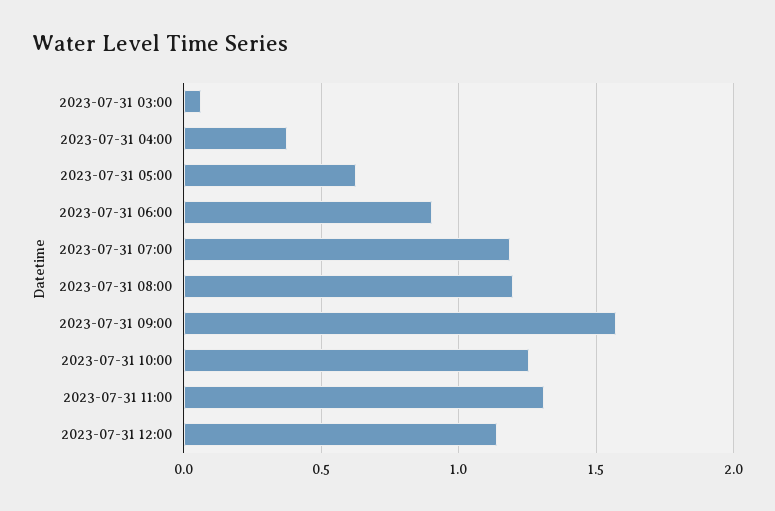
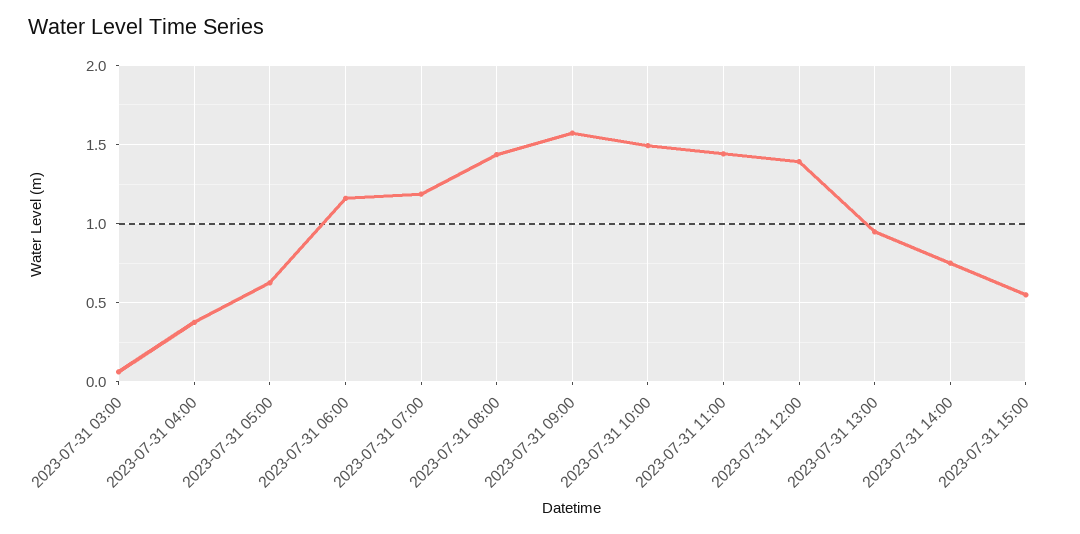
2023-07-31 06:00: 0.9 -> 1.15
2023-07-31 08:00: 1.2 -> 1.45
2023-07-31 10:00: 1.25 -> 1.5
2023-07-31 11:00: 1.3 -> 1.45
2023-07-31 12:00: 1.15 -> 1.4
2023-07-31 13:00: none -> 0.95
2023-07-31 14:00: none -> 0.75
2023-07-31 15:00: none -> 0.55

